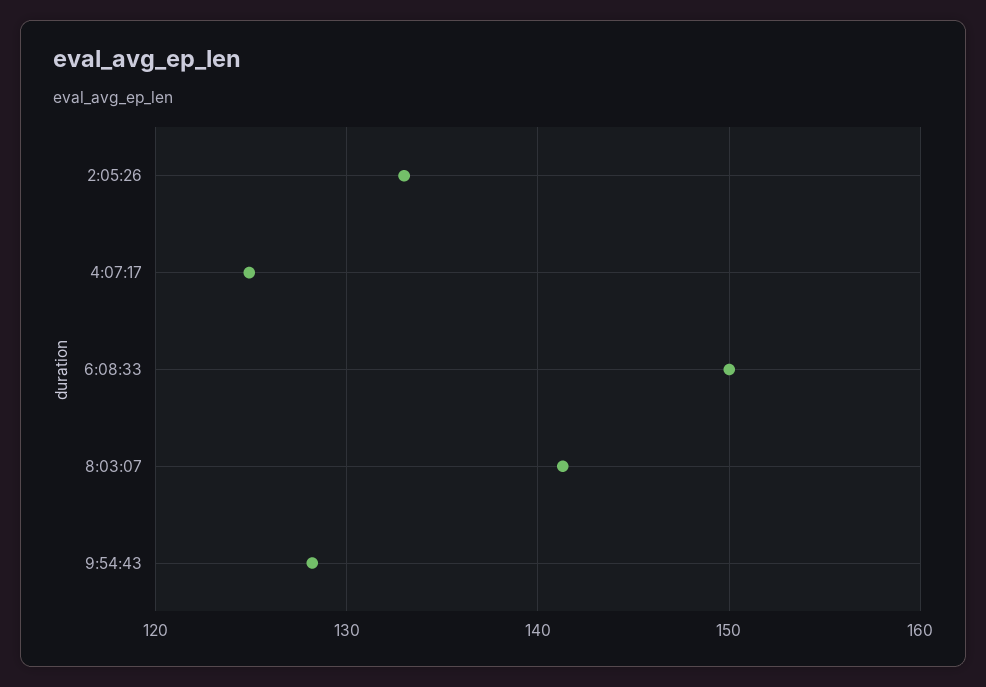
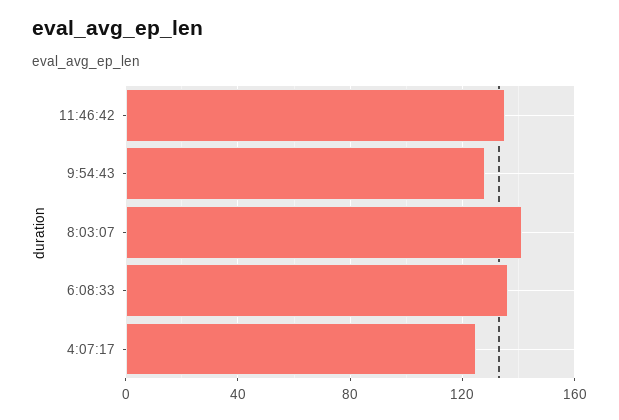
2:05:26: 133 -> none
6:08:33: 150 -> 135
11:46:42: none -> 135

